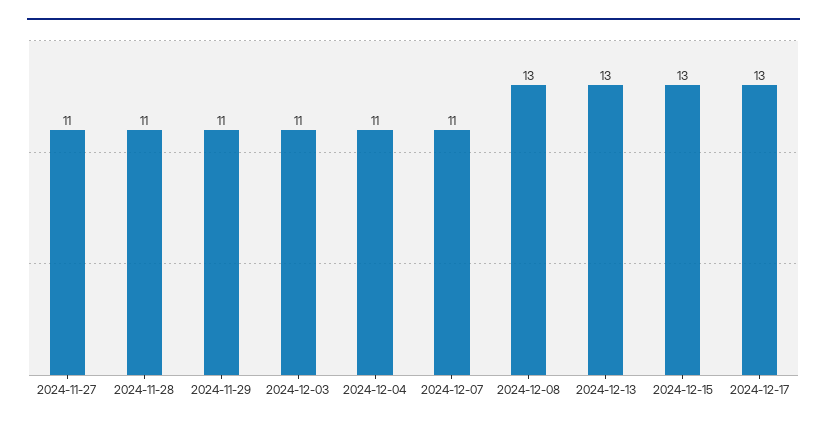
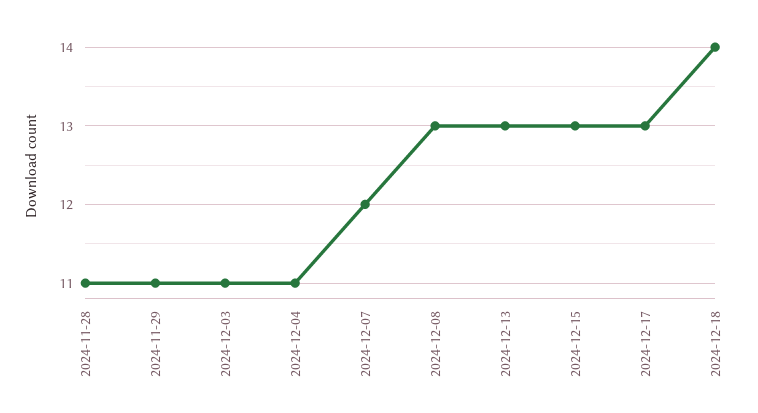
2024-11-27: 11 -> none
2024-12-07: 11 -> 12
2024-12-18: none -> 14

